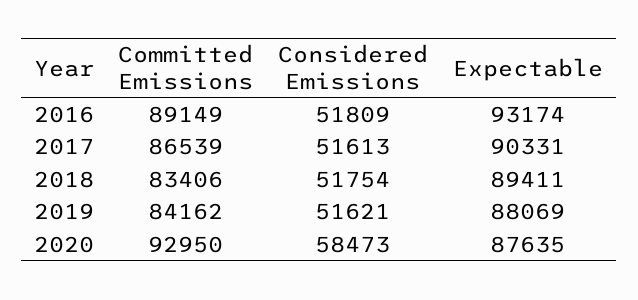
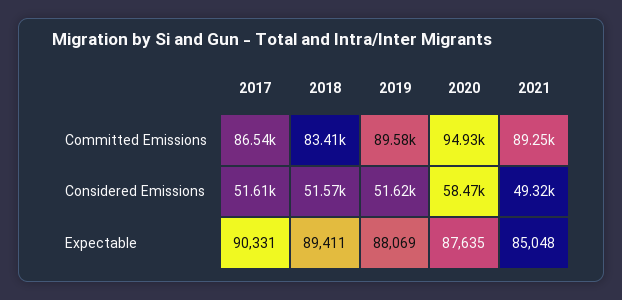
Committed Emissions, 2016: 89149 -> none
Considered Emissions, 2016: 51809 -> none
Expectable, 2016: 93174 -> none
Considered Emissions, 2018: 51754 -> 51570
Committed Emissions, 2019: 84162 -> 89580
Committed Emissions, 2020: 92950 -> 94930
Committed Emissions, 2021: none -> 89250
Considered Emissions, 2021: none -> 49320
Expectable, 2021: none -> 85048

